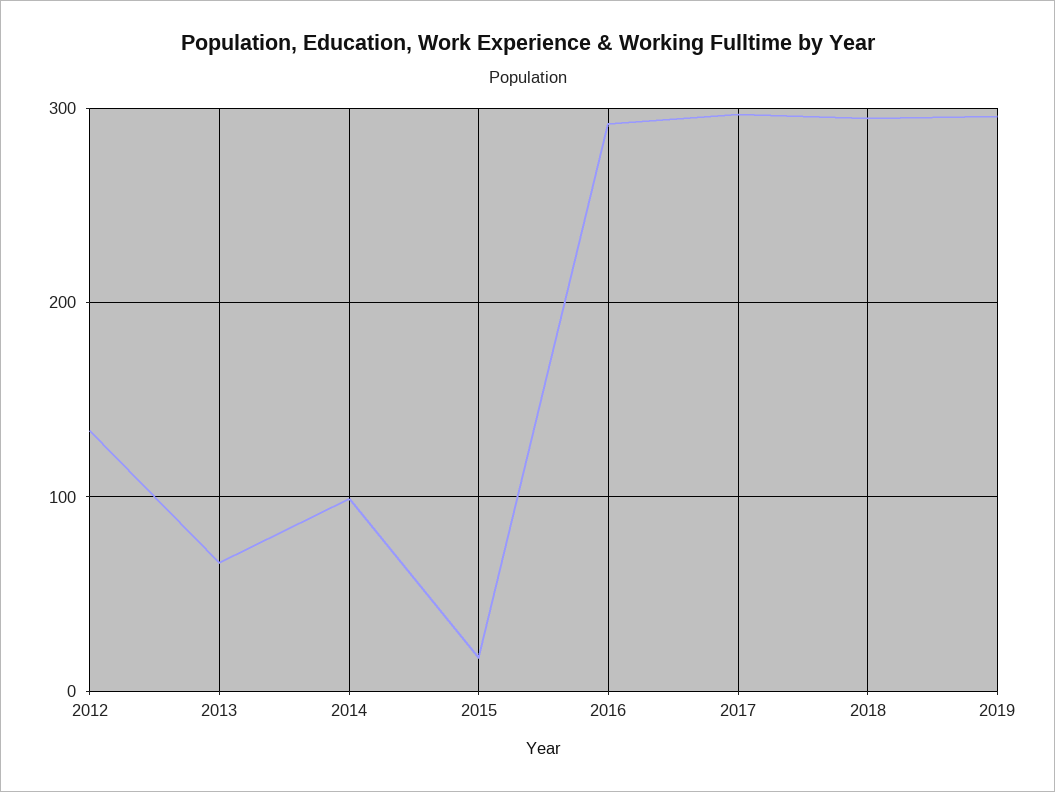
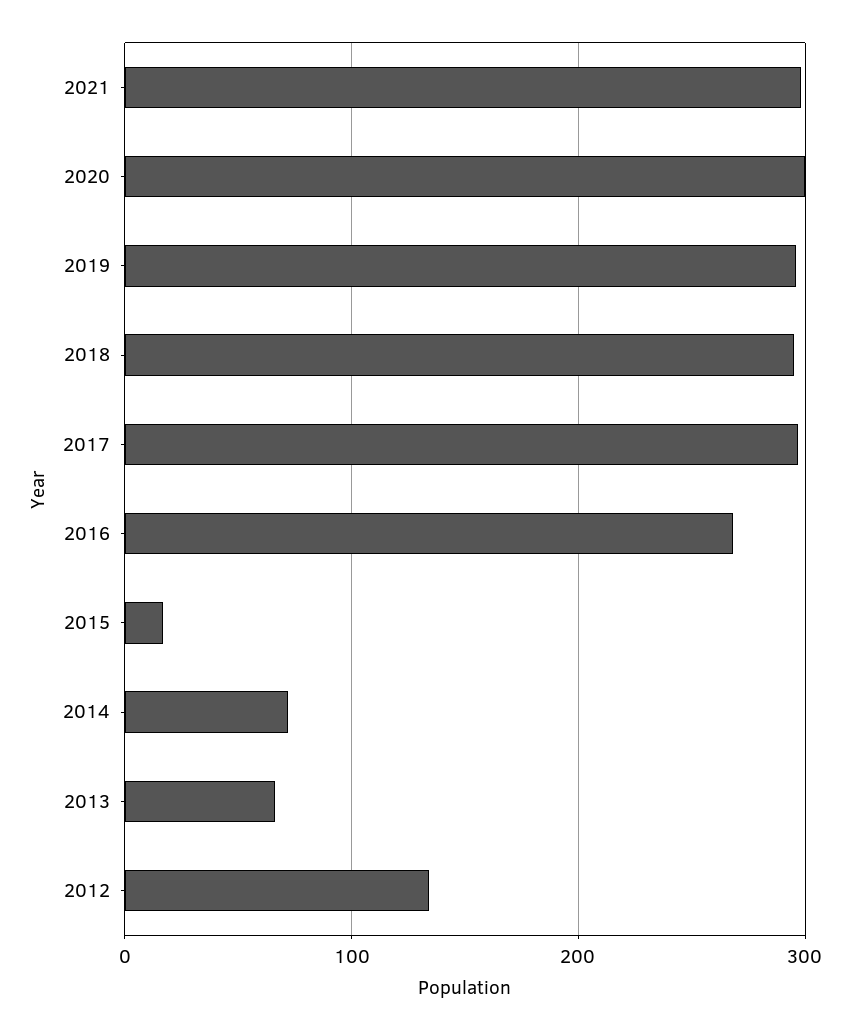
2014: 100 -> 70
2016: 290 -> 270
2021: none -> 300
2020: none -> 300

